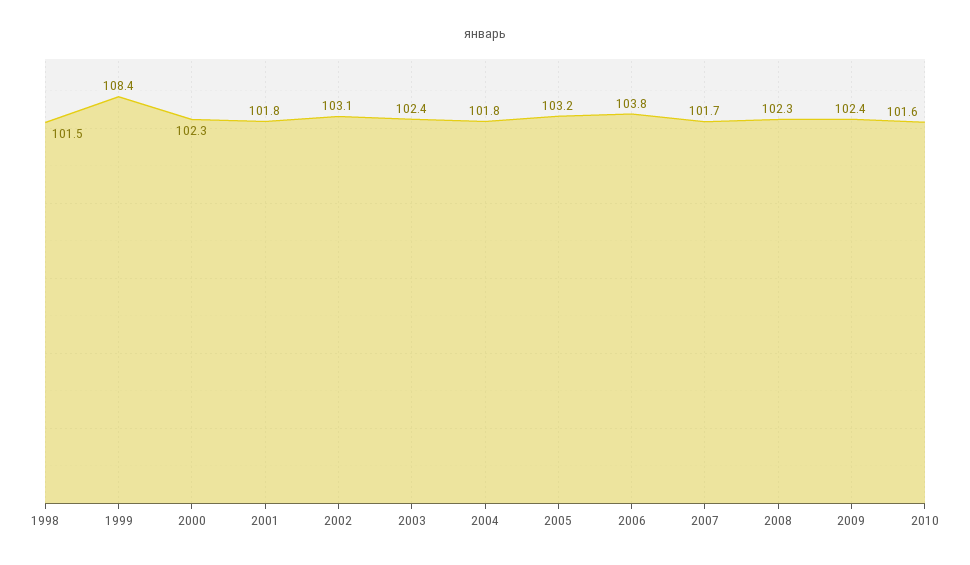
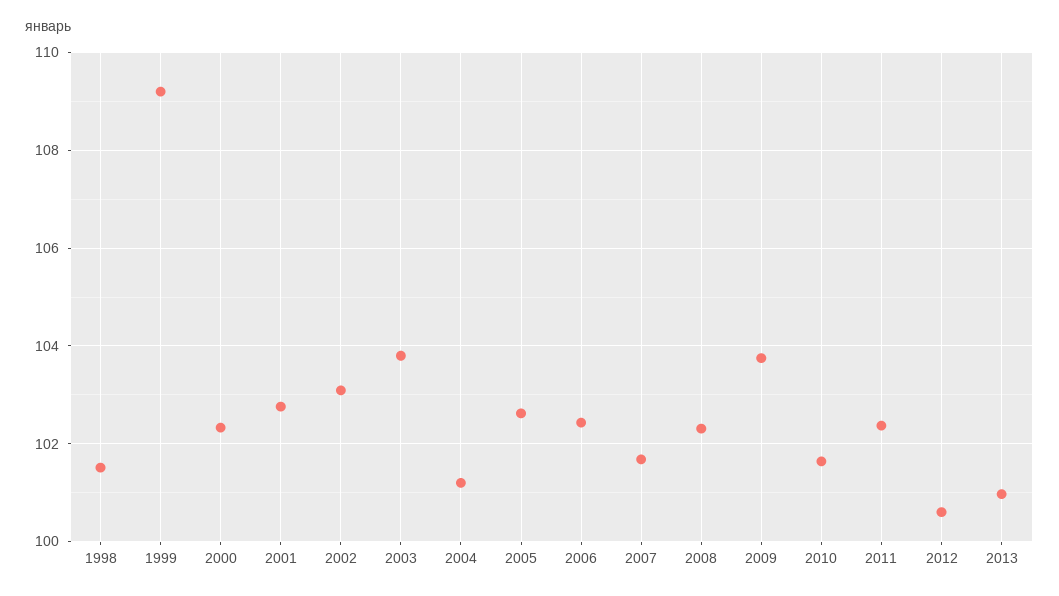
1999: 108.4 -> 109.2
2001: 101.8 -> 102.8
2003: 102.4 -> 103.8
2004: 101.8 -> 101.2
2005: 103.2 -> 102.6
2006: 103.8 -> 102.4
2009: 102.4 -> 103.8
2011: none -> 102.4
2012: none -> 100.6
2013: none -> 101

